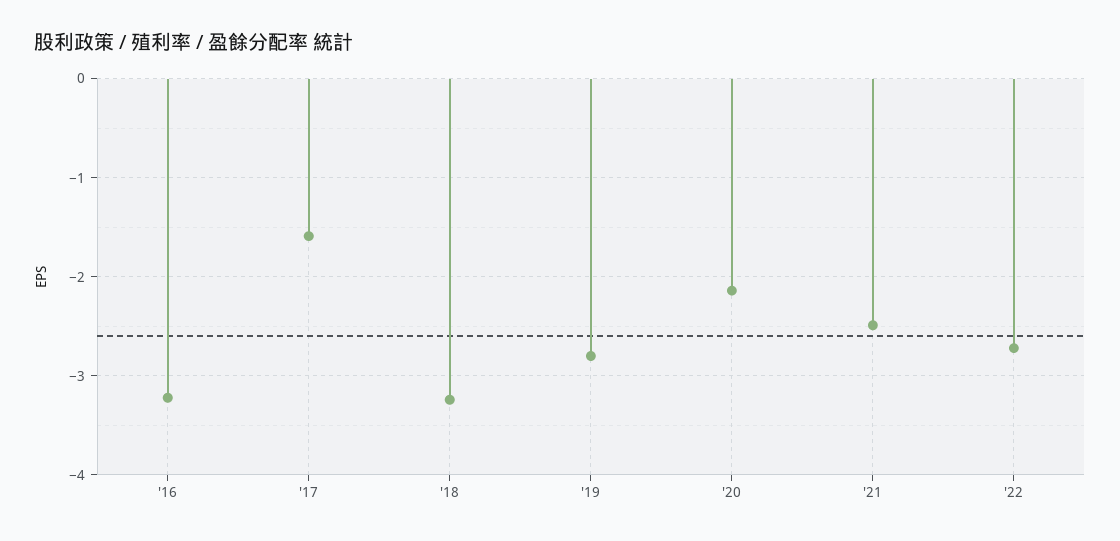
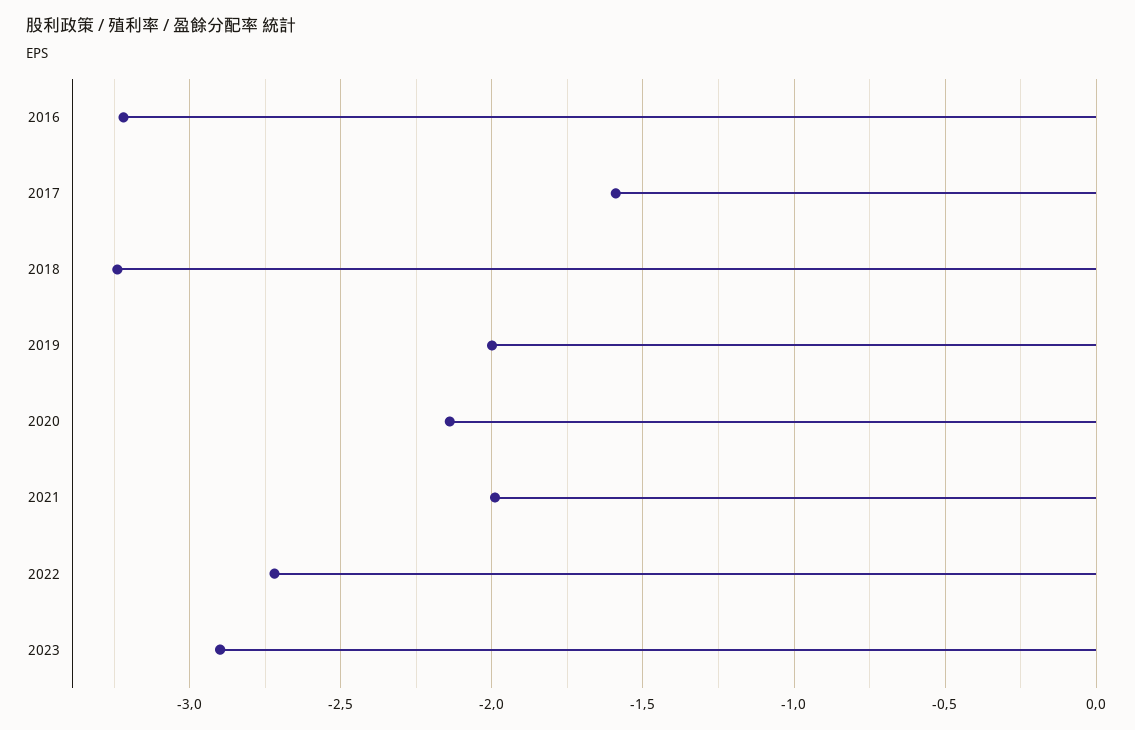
'19: -2.8 -> -2
'21: -2.5 -> -2
2023: none -> -2.9

